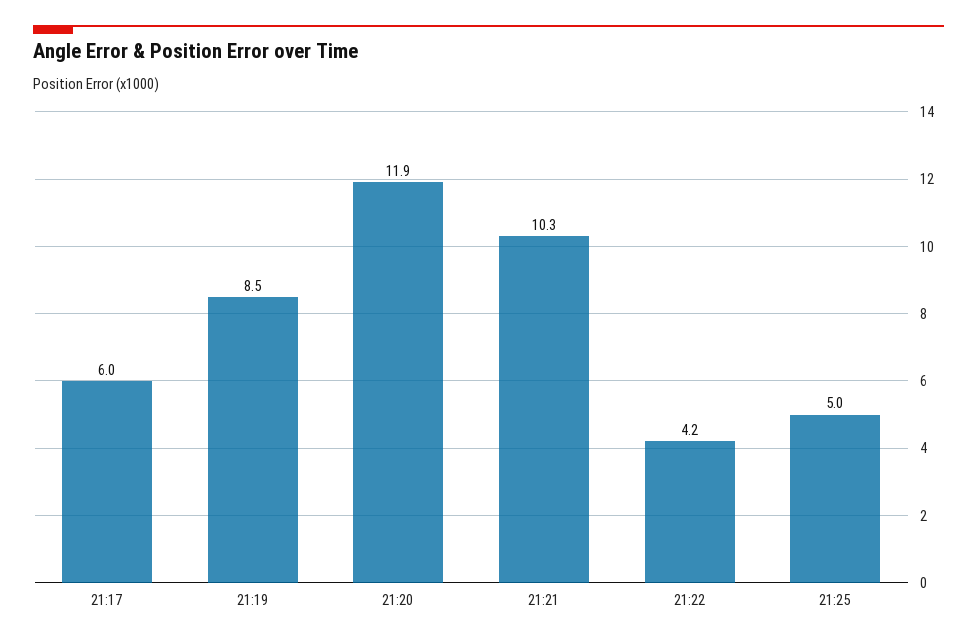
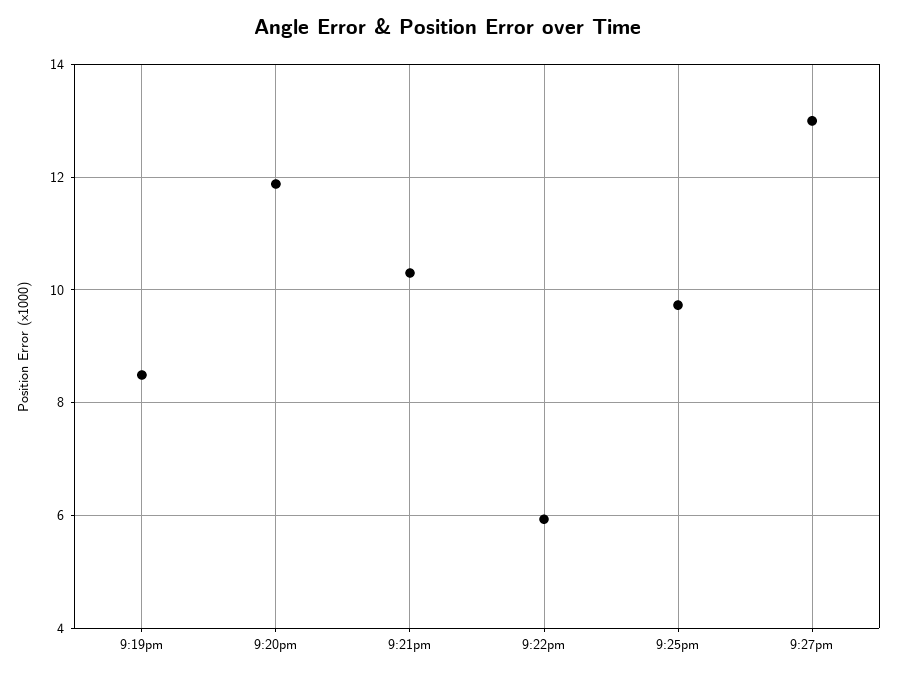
21:17: 6 -> none
21:22: 4.2 -> 6
21:25: 5 -> 9.8
9:27pm: none -> 13

